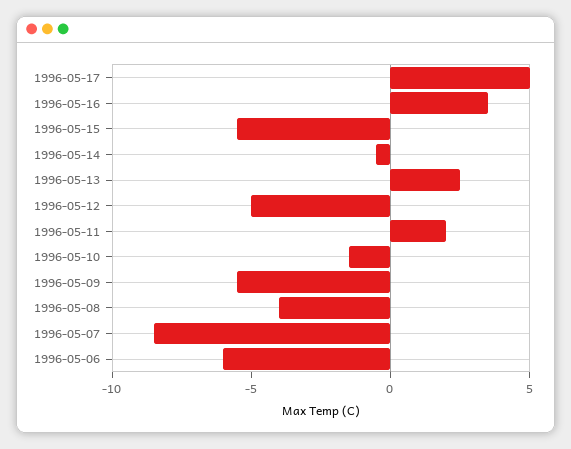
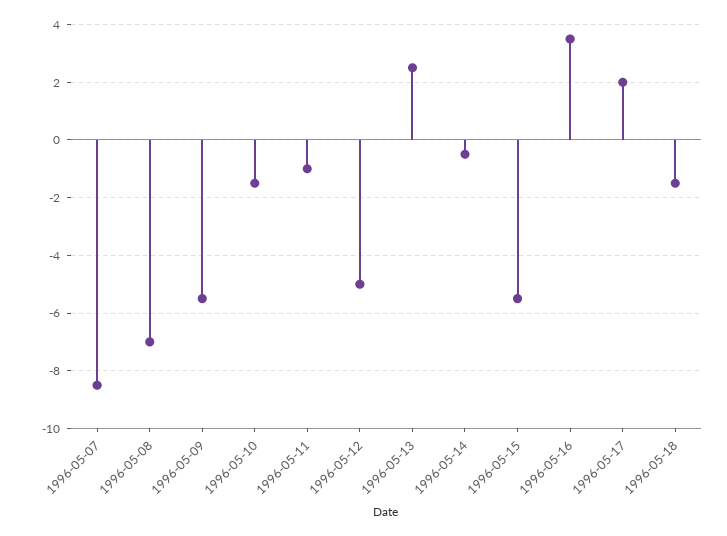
1996-05-17: 5 -> 2
1996-05-11: 2 -> -1
1996-05-08: -4 -> -7
1996-05-06: -6 -> none
1996-05-18: none -> -1.5

